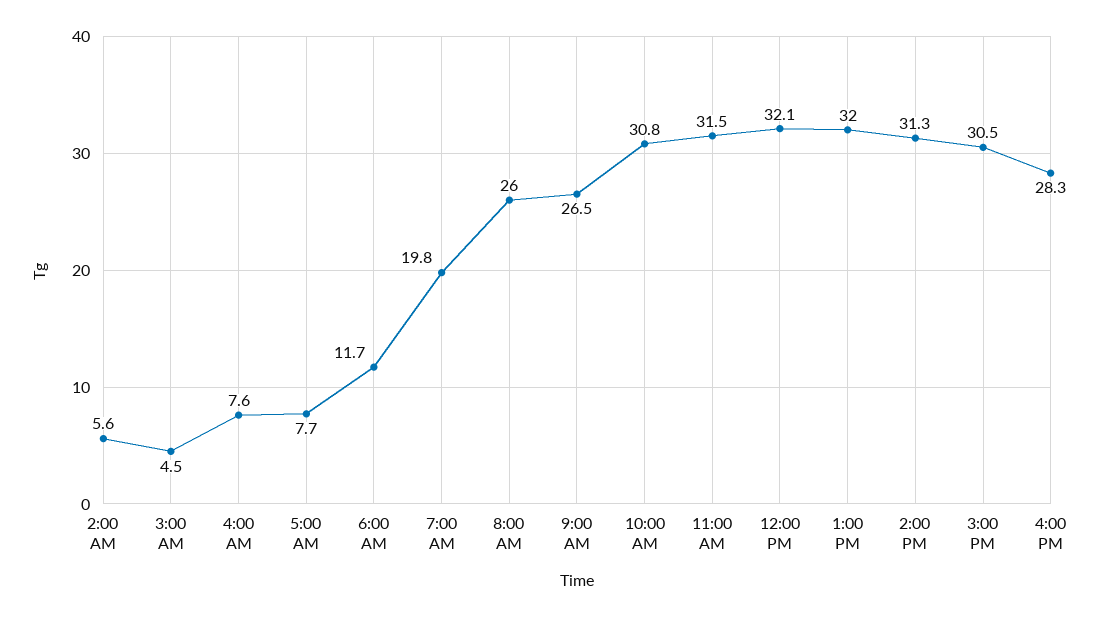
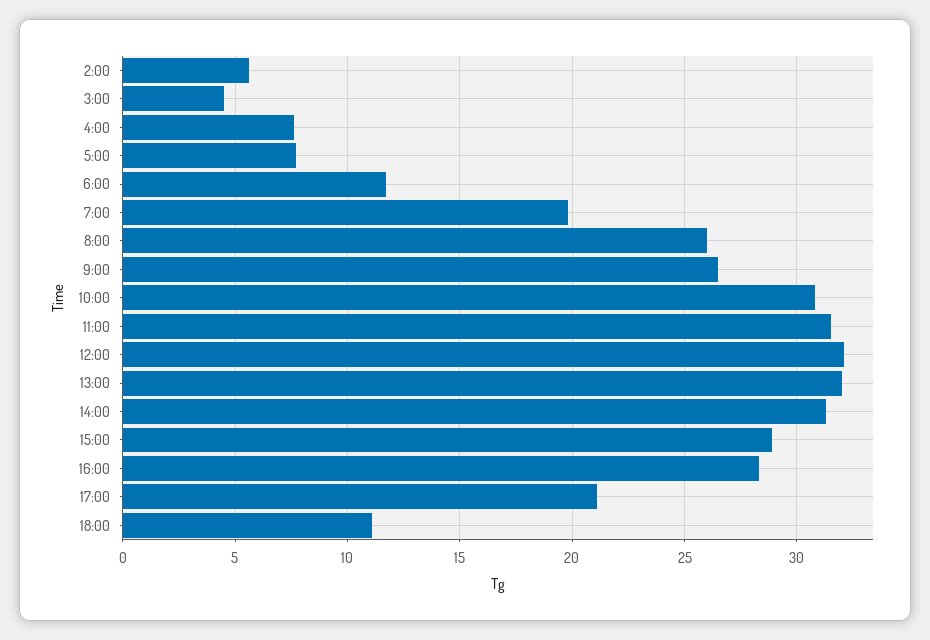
3:00 PM: 30.5 -> 29
17:00: none -> 21
18:00: none -> 11

